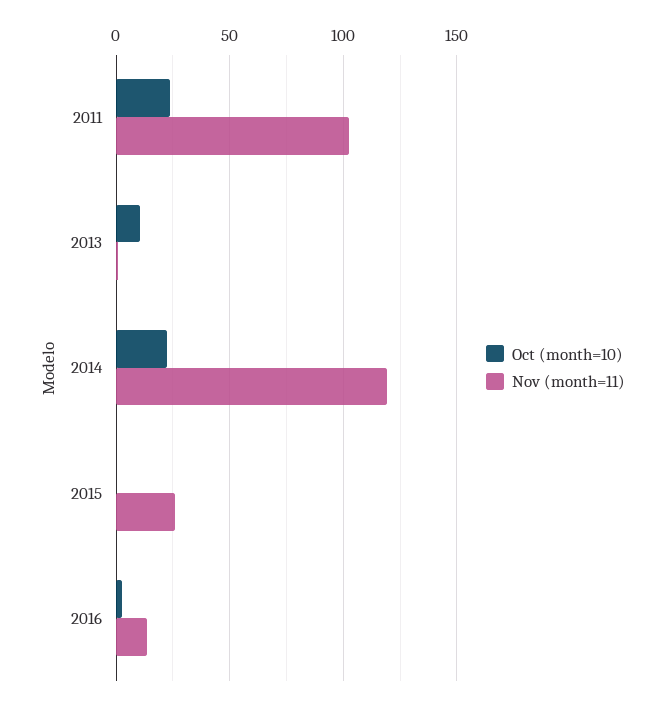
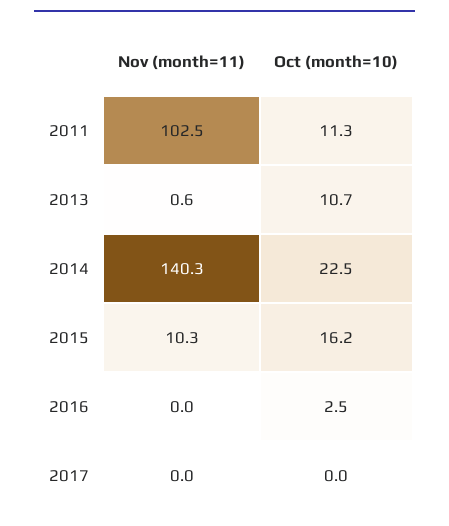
Oct (month=10), 2011: 25 -> 11.3
Nov (month=11), 2014: 120 -> 140.3
Oct (month=10), 2015: 0 -> 16.2
Nov (month=11), 2015: 25 -> 10.3
Nov (month=11), 2016: 15 -> 0
Nov (month=11), 2017: none -> 0
Oct (month=10), 2017: none -> 0

